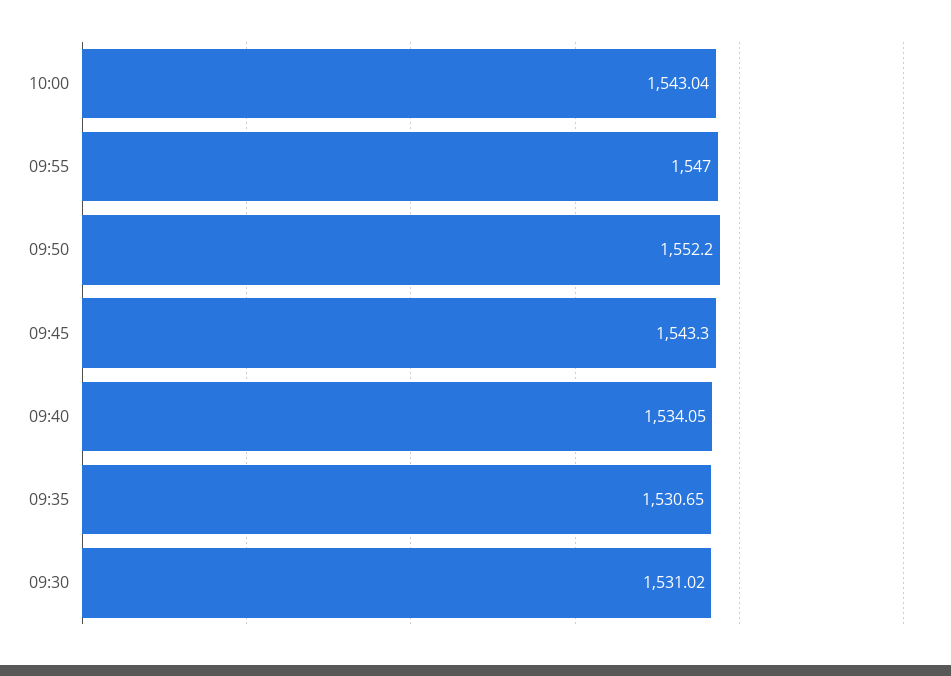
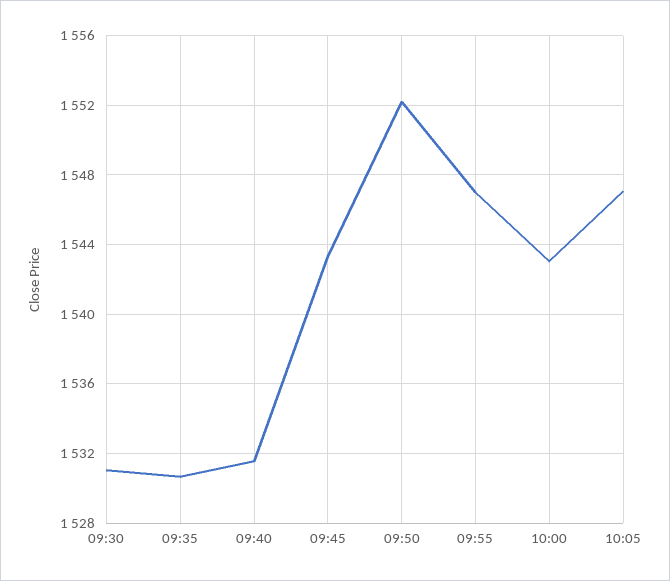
09:40: 1534.05 -> 1531.5
10:05: none -> 1547

